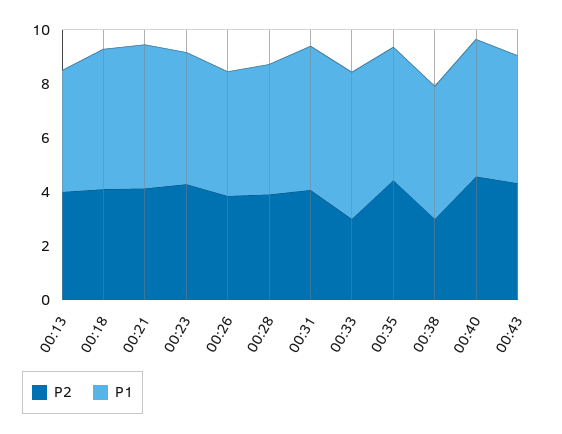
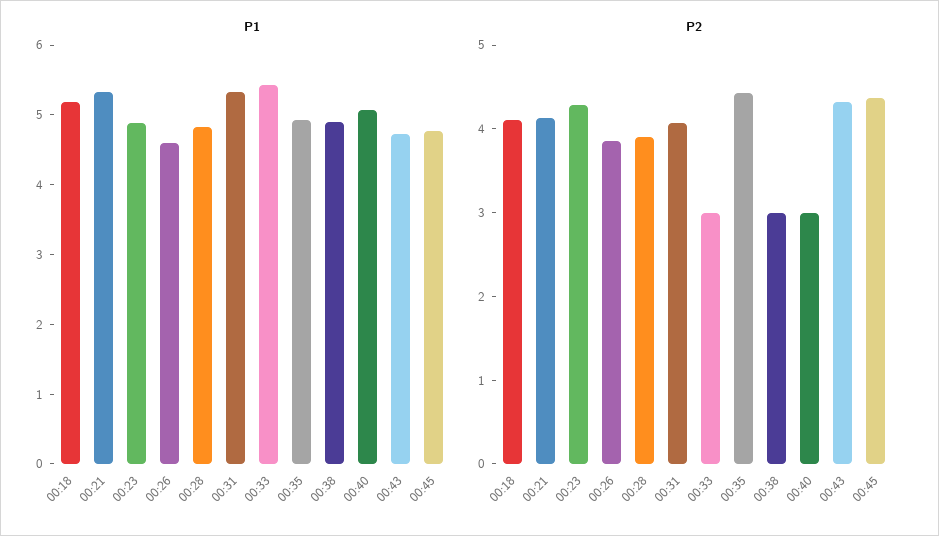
P2, 00:13: 4 -> none
P1, 00:13: 4.5 -> none
P2, 00:40: 4.5 -> 3
P1, 00:45: none -> 4.8
P2, 00:45: none -> 4.4

